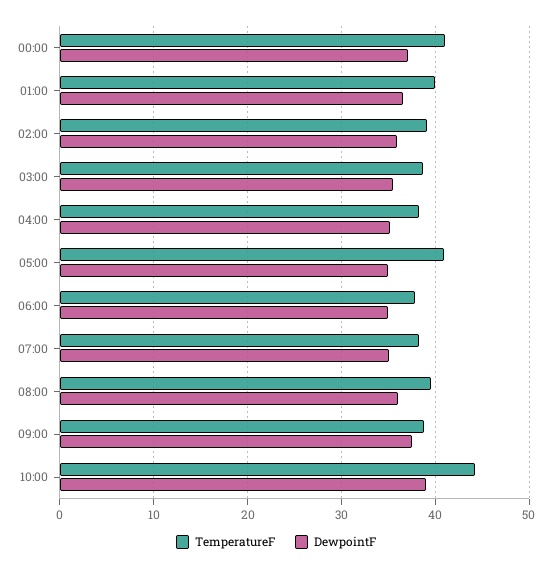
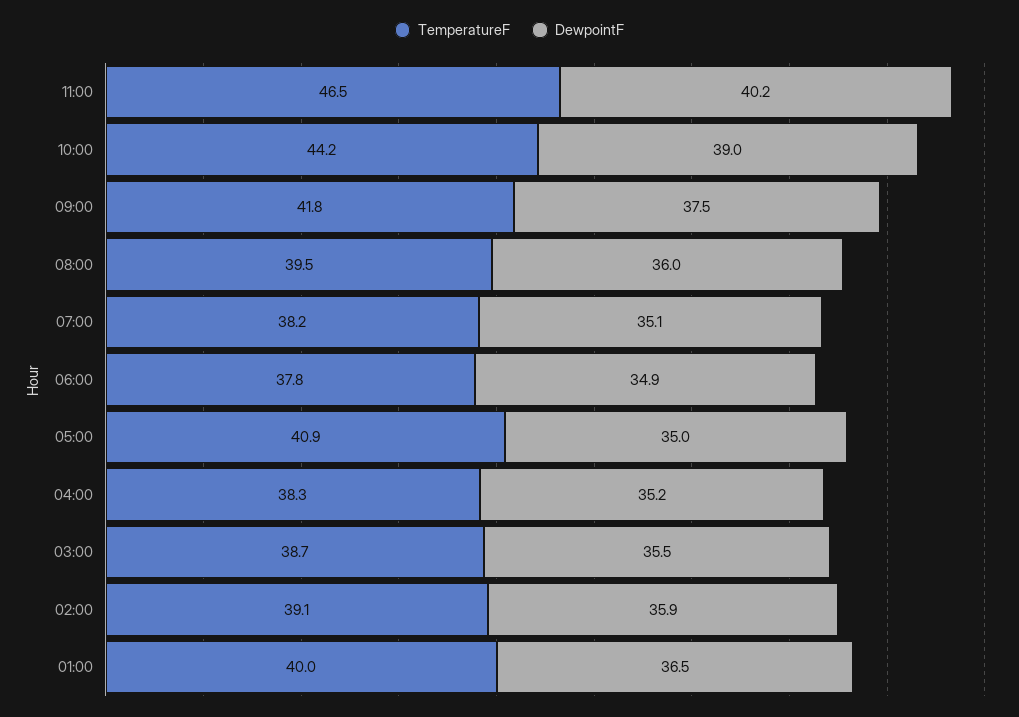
TemperatureF, 00:00: 41 -> none
DewpointF, 00:00: 37 -> none
TemperatureF, 09:00: 39 -> 41.8
TemperatureF, 11:00: none -> 46.5
DewpointF, 11:00: none -> 40.2

